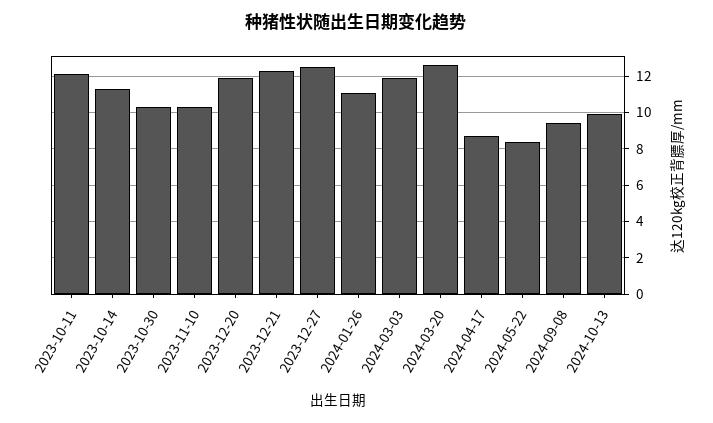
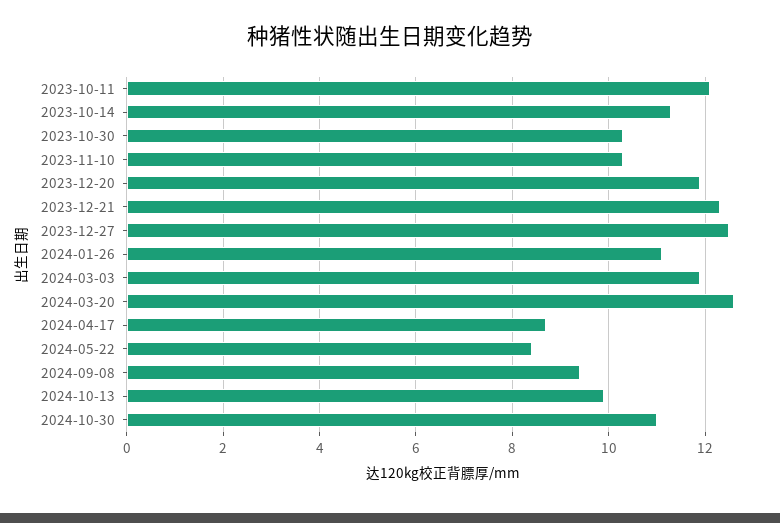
2024-10-30: none -> 11

